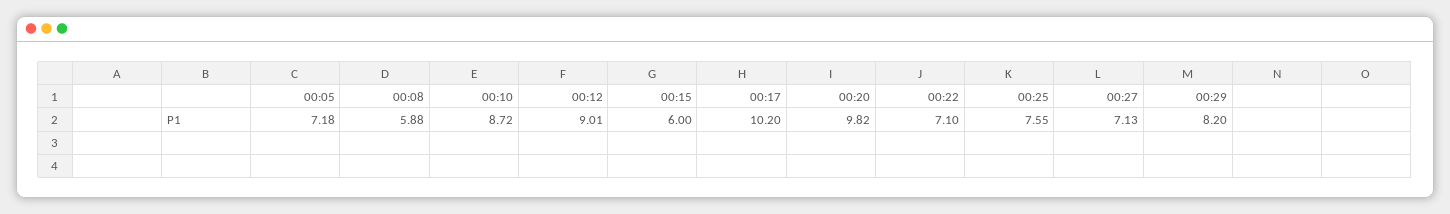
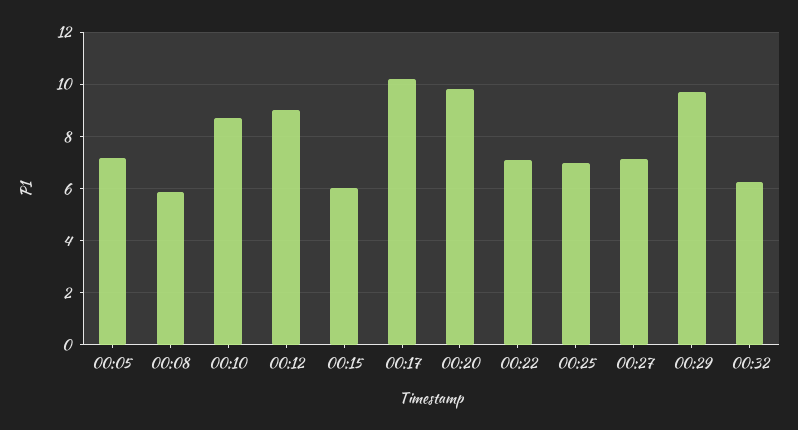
00:25: 7.55 -> 7
00:29: 8.2 -> 9.75
00:32: none -> 6.25

